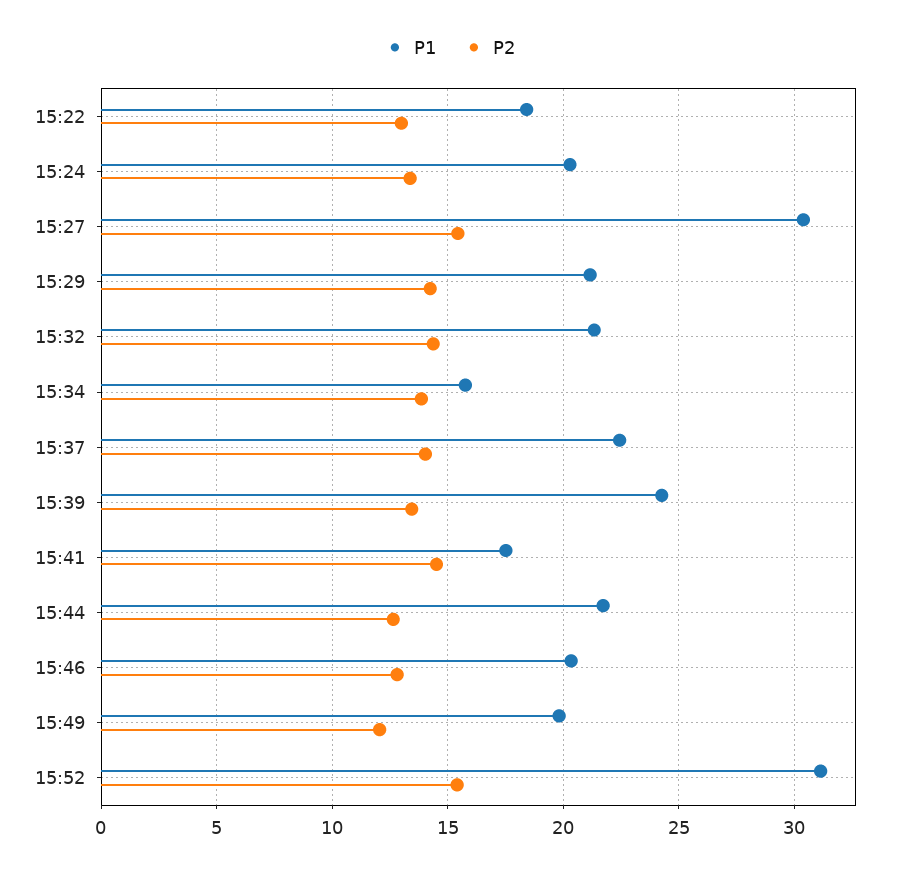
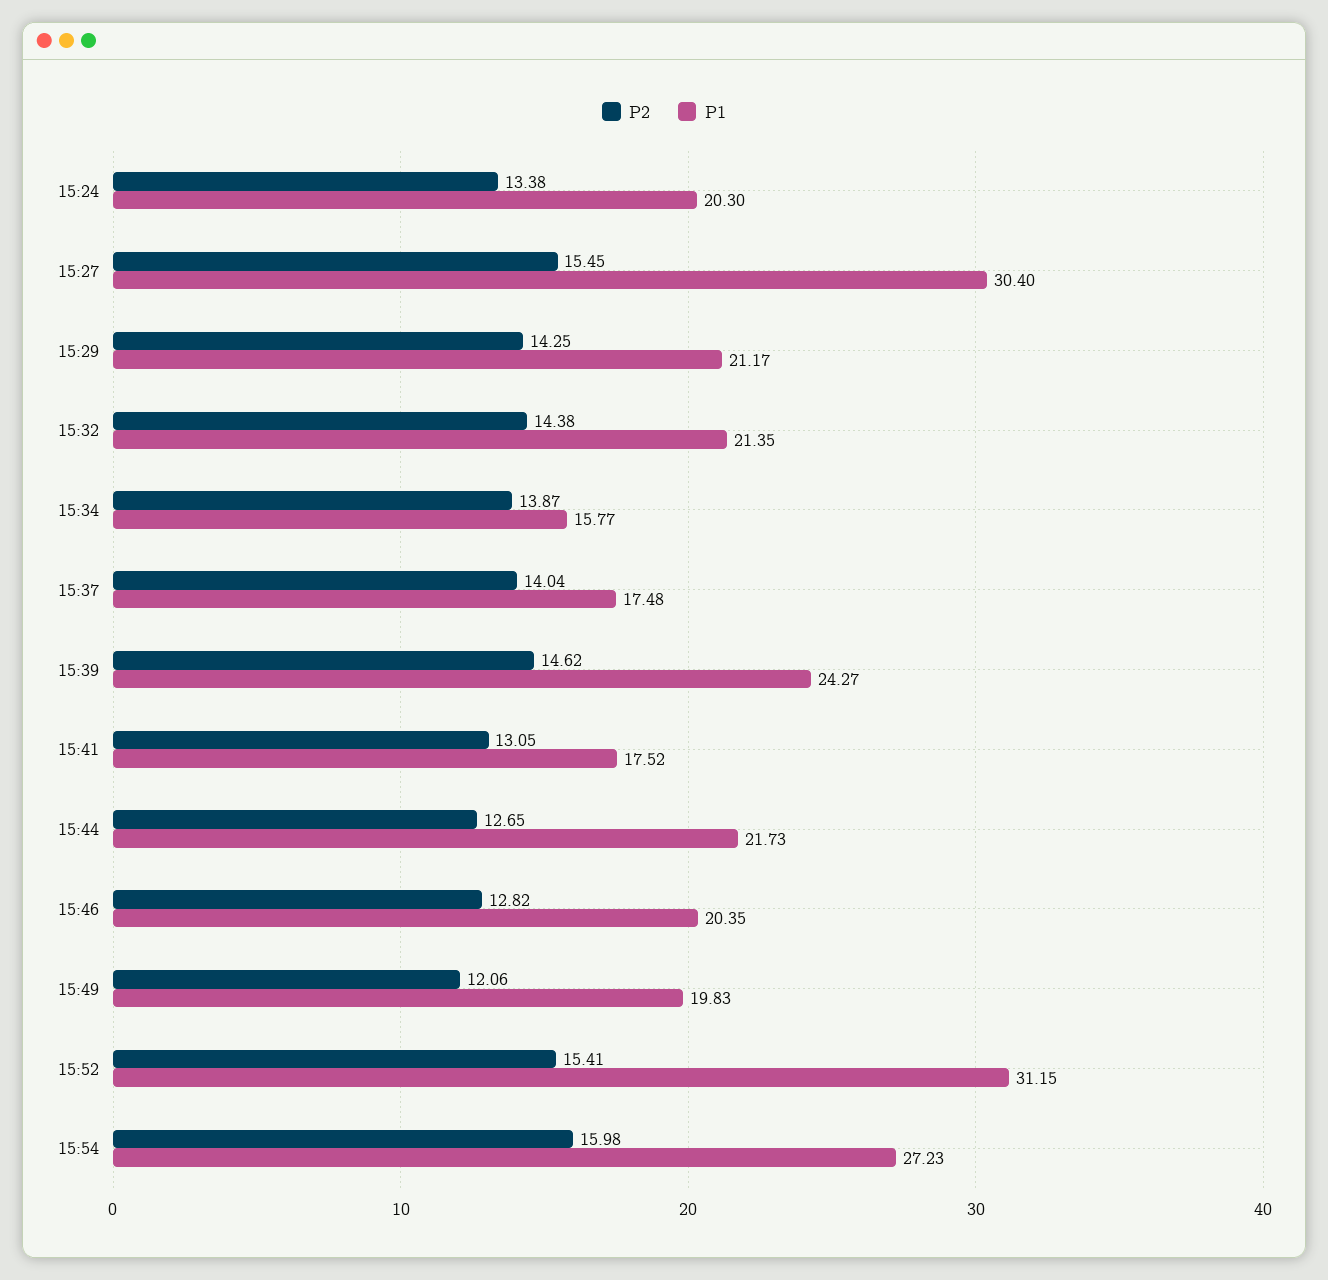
P1, 15:22: 18.5 -> none
P2, 15:22: 13 -> none
P1, 15:37: 22.5 -> 17.48
P2, 15:39: 13.5 -> 14.62
P2, 15:41: 14.5 -> 13.05
P2, 15:54: none -> 15.98
P1, 15:54: none -> 27.23

